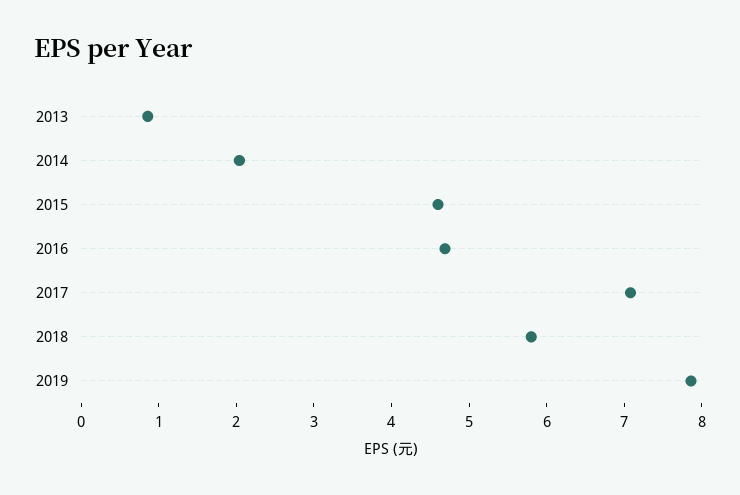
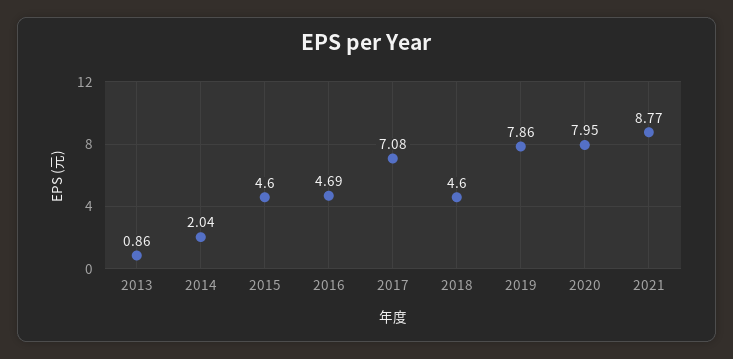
2018: 5.8 -> 4.6
2020: none -> 7.95
2021: none -> 8.77

